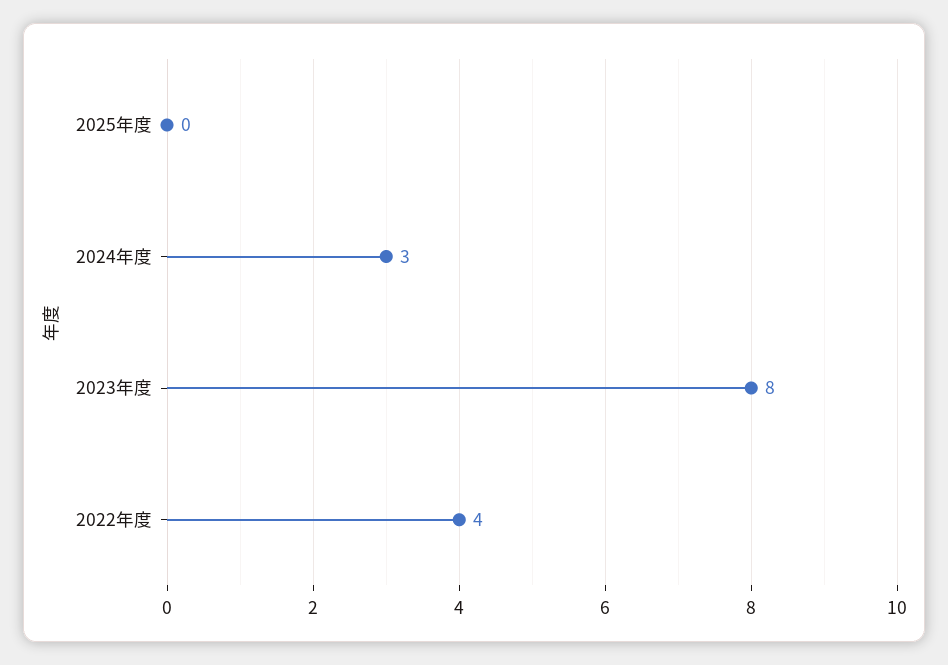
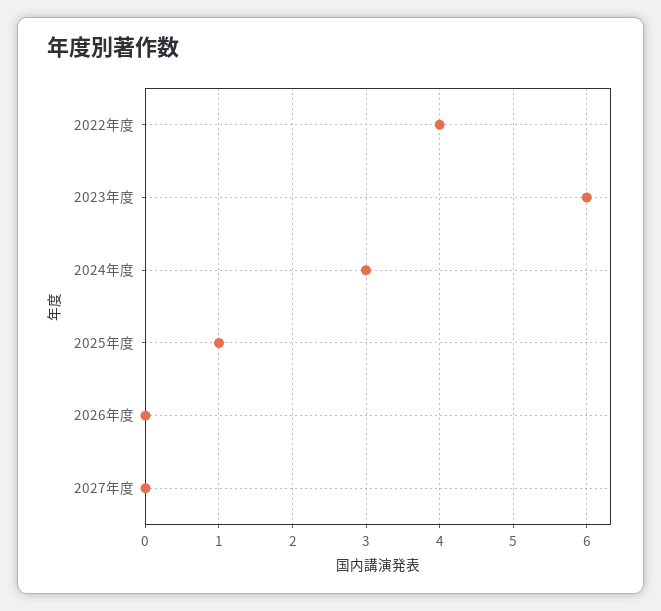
2025年度: 0 -> 1
2023年度: 8 -> 6
2026年度: none -> 0
2027年度: none -> 0

